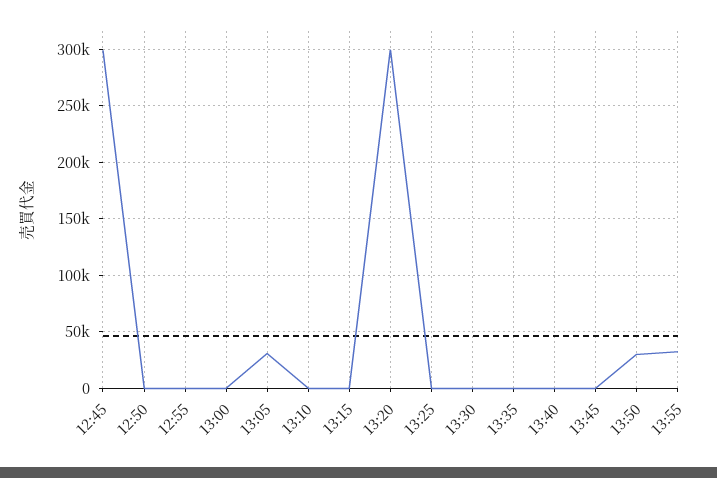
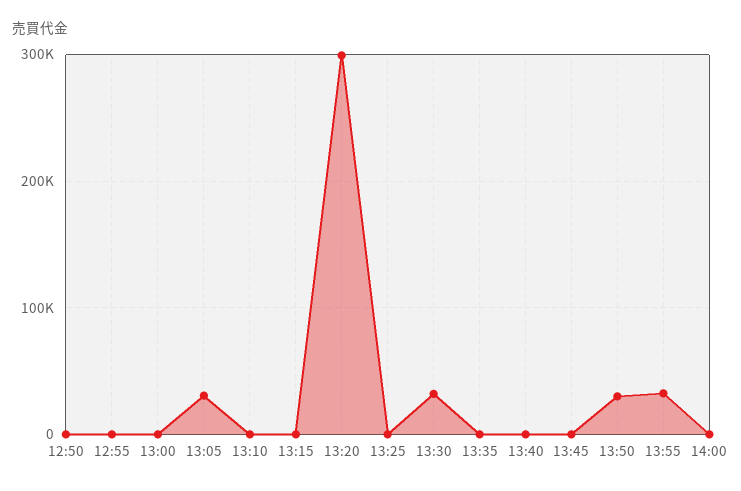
12:45: 300000 -> none
13:30: 0 -> 30000
14:00: none -> 0

